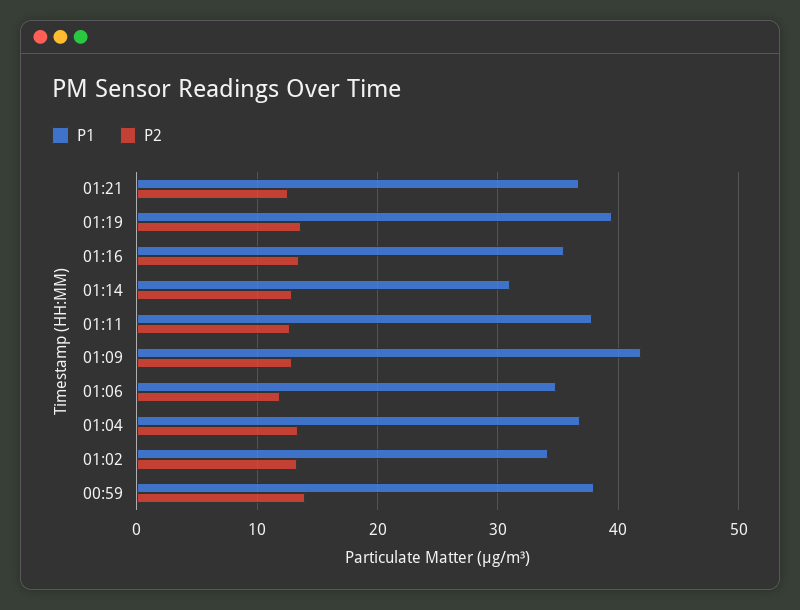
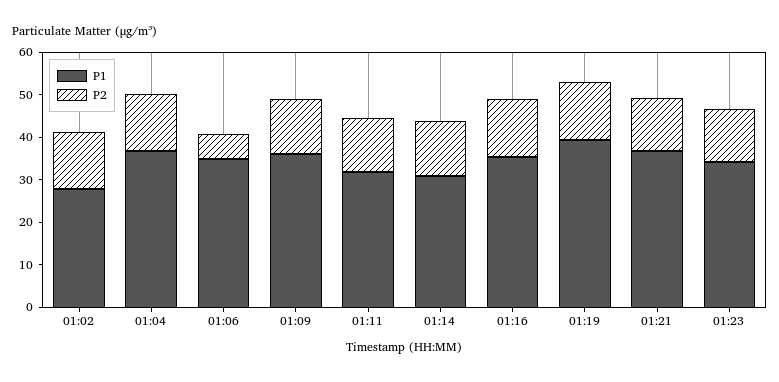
P1, 01:11: 38 -> 32
P1, 01:09: 42 -> 36
P2, 01:06: 12 -> 6
P1, 01:02: 34 -> 28
P1, 00:59: 38 -> none
P2, 00:59: 14 -> none
P1, 01:23: none -> 34
P2, 01:23: none -> 12

